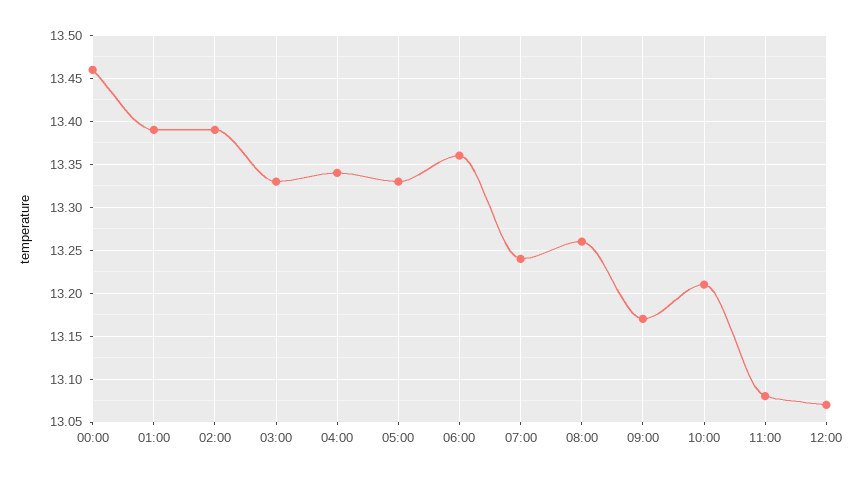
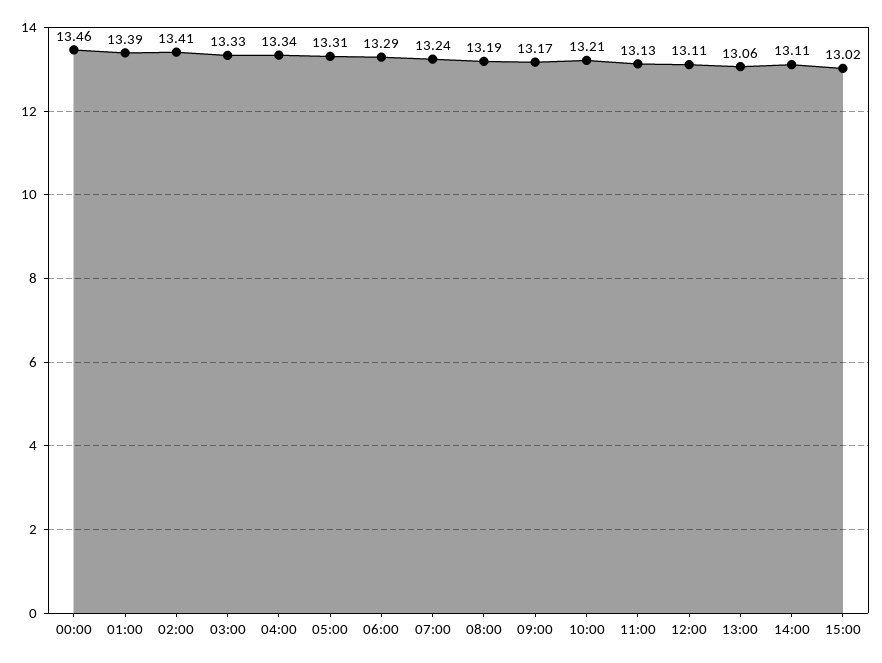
02:00: 13.39 -> 13.41
05:00: 13.33 -> 13.31
06:00: 13.36 -> 13.29
08:00: 13.26 -> 13.19
11:00: 13.08 -> 13.13
12:00: 13.07 -> 13.11
13:00: none -> 13.06
14:00: none -> 13.11
15:00: none -> 13.02

